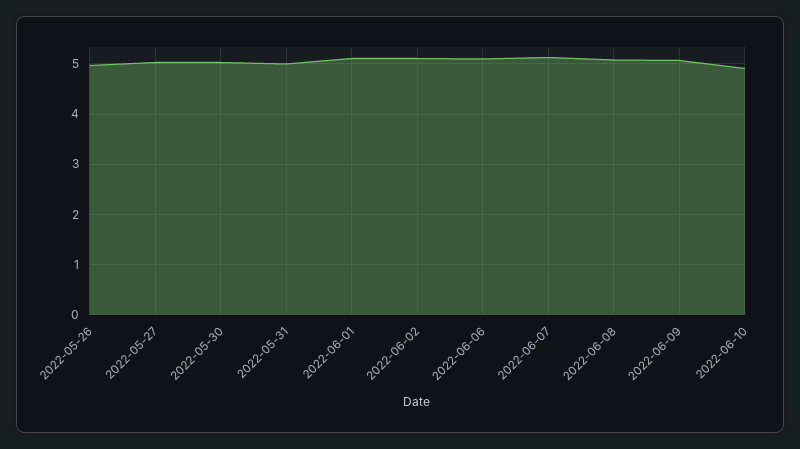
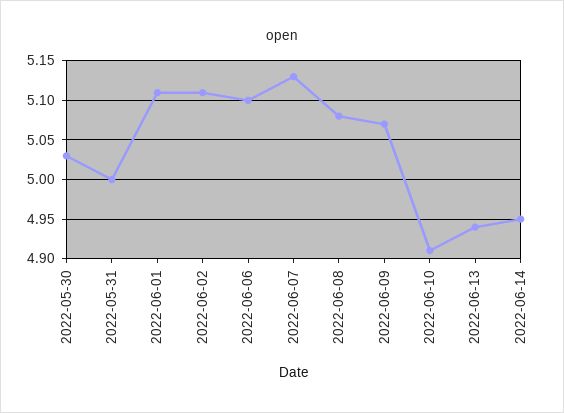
2022-05-26: 5 -> none
2022-05-27: 5 -> none
2022-06-13: none -> 4.94
2022-06-14: none -> 4.95

